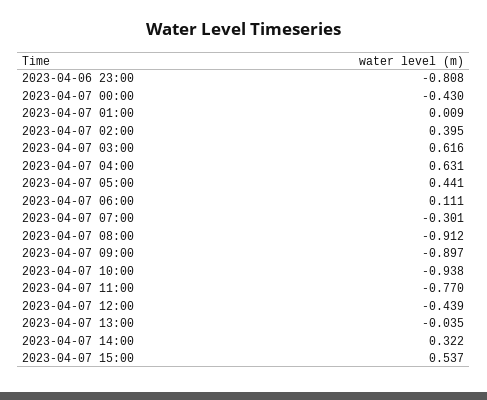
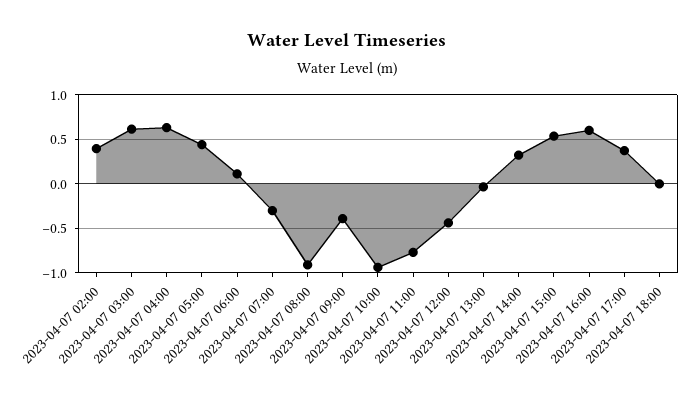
2023-04-06 23:00: -0.808 -> none
2023-04-07 00:00: -0.43 -> none
2023-04-07 01:00: 0.009 -> none
2023-04-07 09:00: -0.897 -> -0.4
2023-04-07 16:00: none -> 0.6
2023-04-07 17:00: none -> 0.4
2023-04-07 18:00: none -> 0

